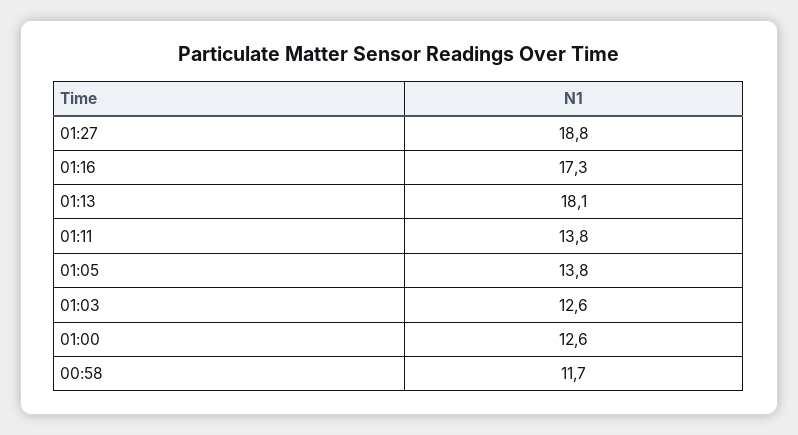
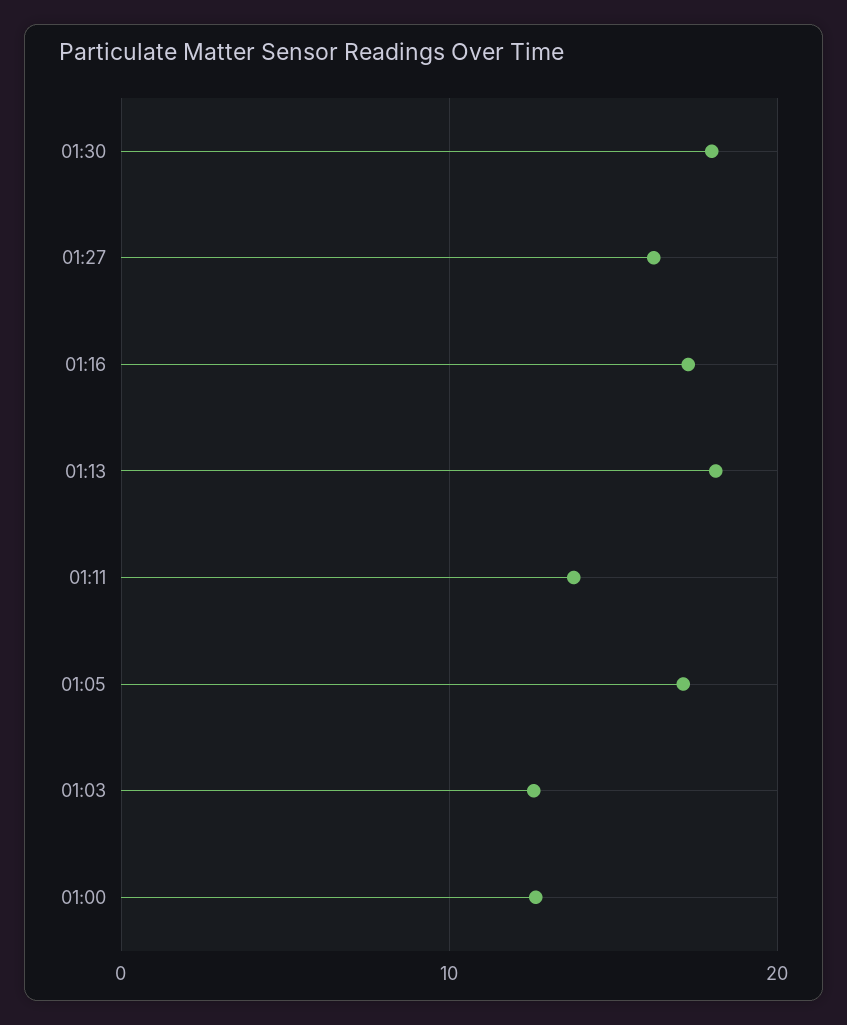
01:27: 18.8 -> 16
01:05: 13.8 -> 17
00:58: 11.7 -> none
01:30: none -> 18

